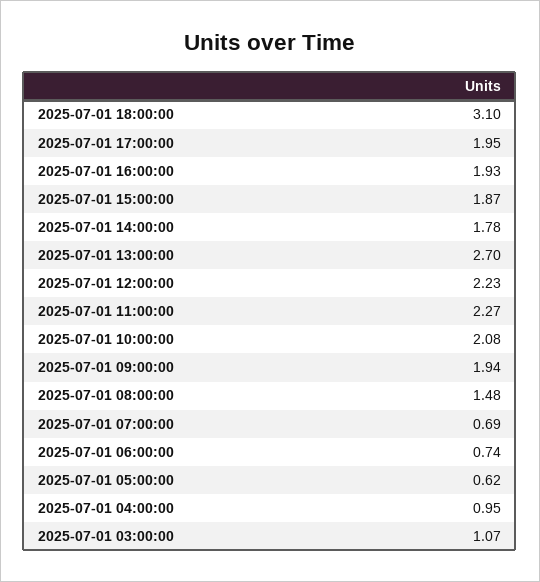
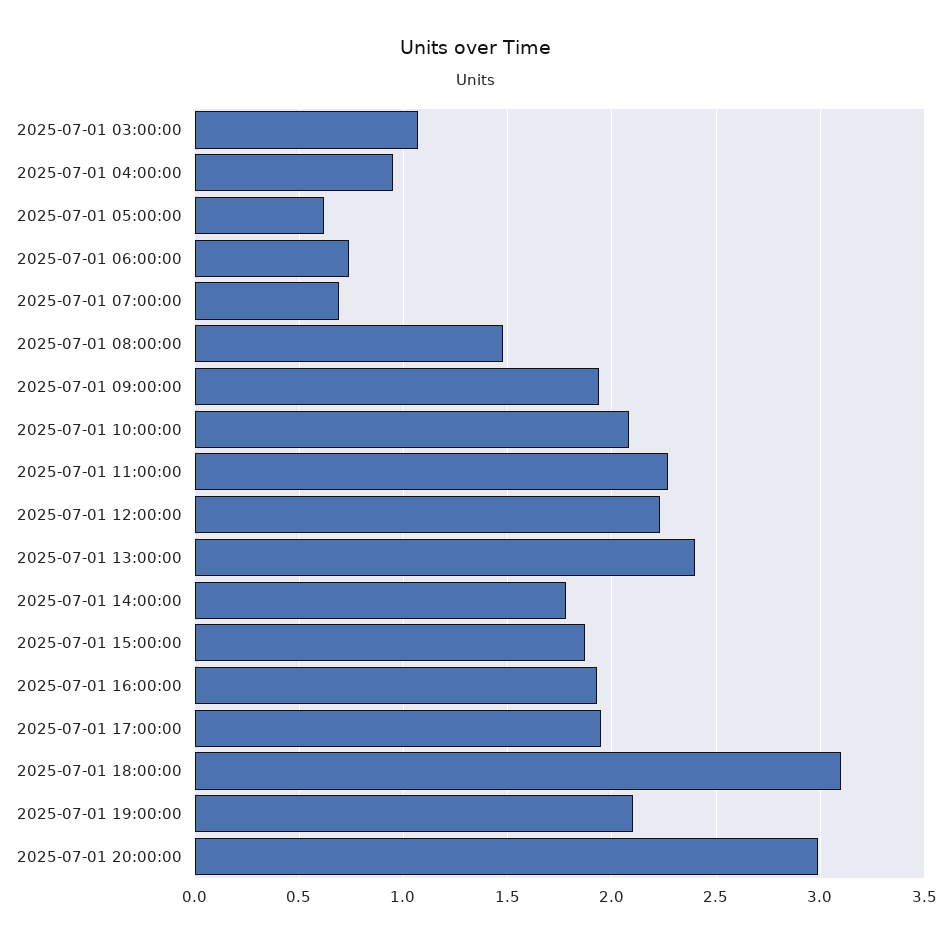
2025-07-01 13:00:00: 2.7 -> 2.4
2025-07-01 19:00:00: none -> 2.1
2025-07-01 20:00:00: none -> 3

